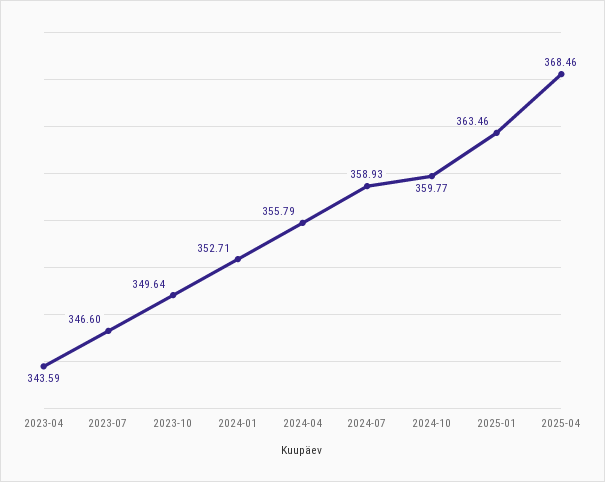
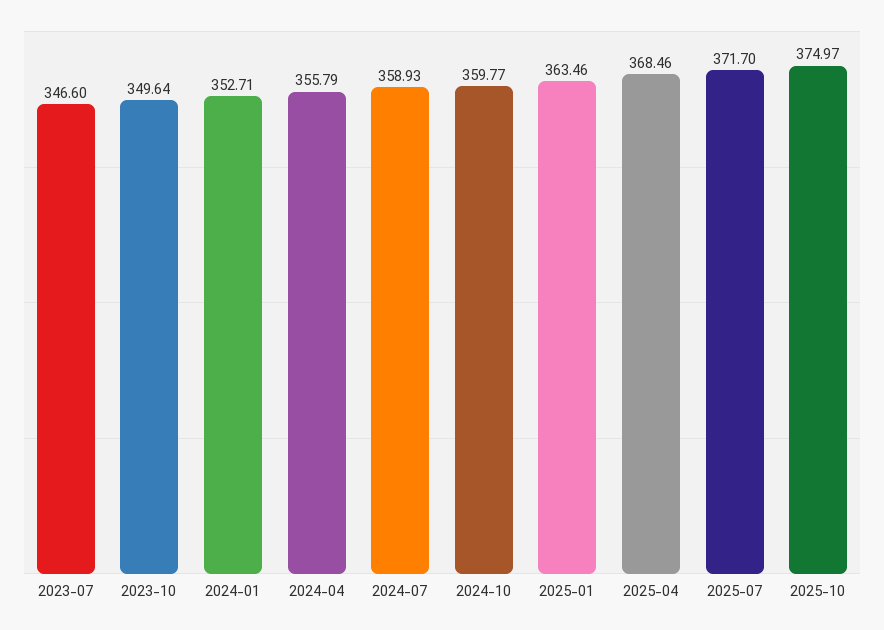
2023-04: 343.59 -> none
2025-07: none -> 371.7
2025-10: none -> 374.97

